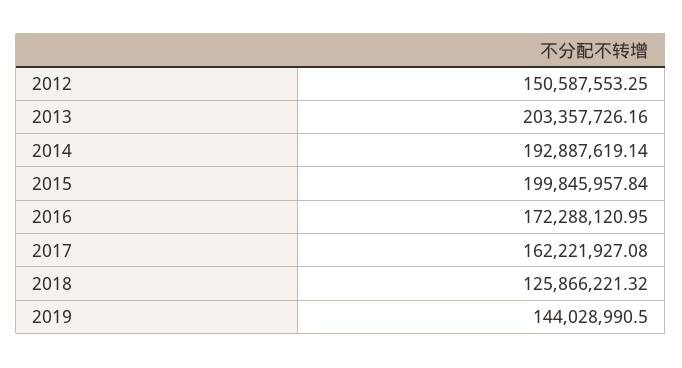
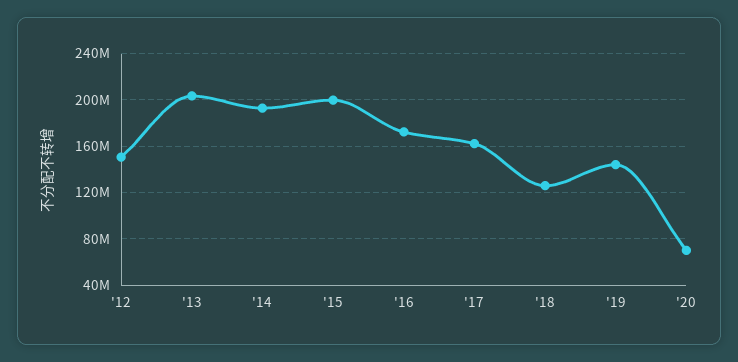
'20: none -> 70000000

